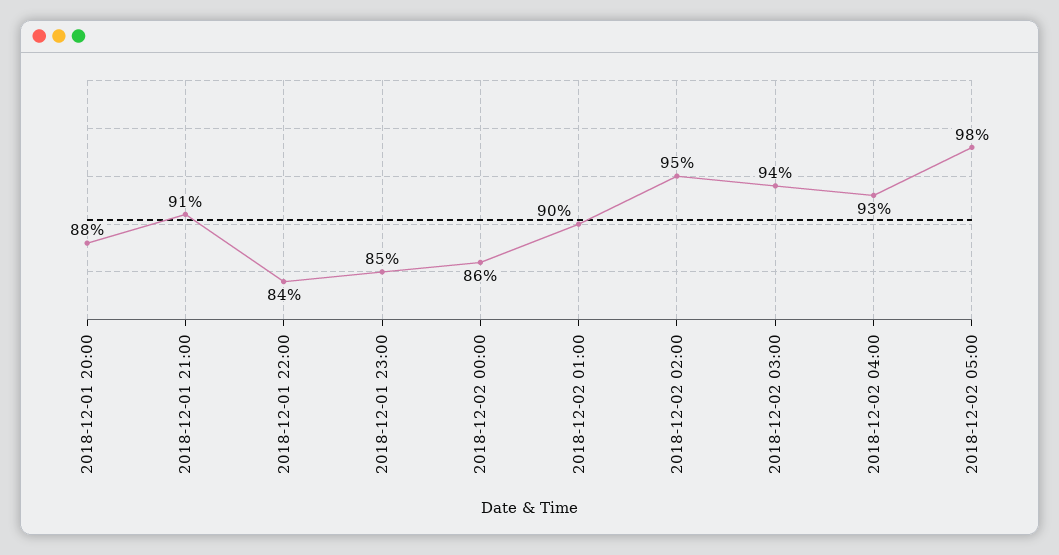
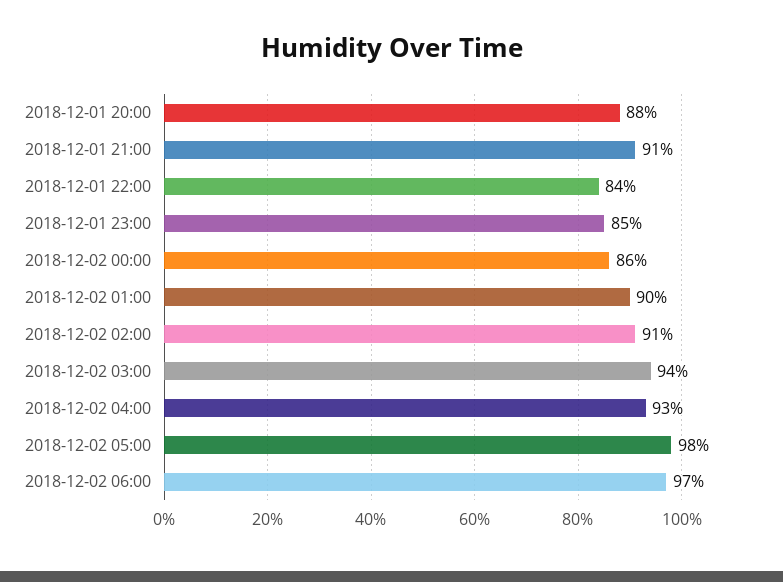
2018-12-02 02:00: 95 -> 91
2018-12-02 06:00: none -> 97

